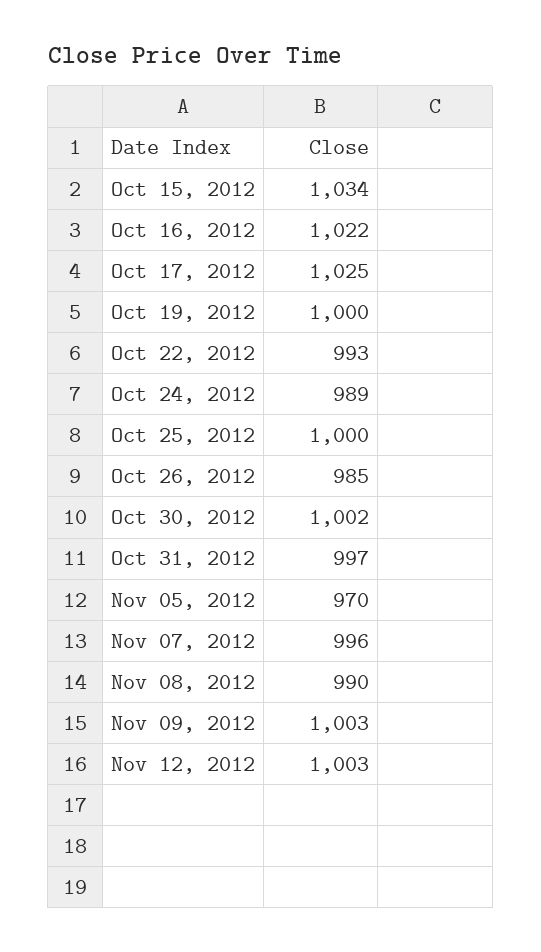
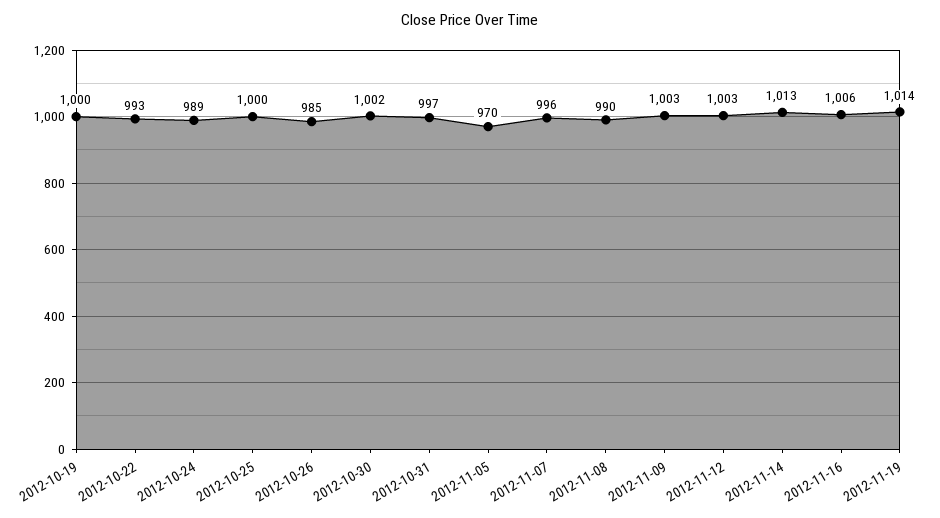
Oct 15, 2012: 1034 -> none
Oct 16, 2012: 1022 -> none
Oct 17, 2012: 1025 -> none
2012-11-14: none -> 1013
2012-11-16: none -> 1006
2012-11-19: none -> 1014

